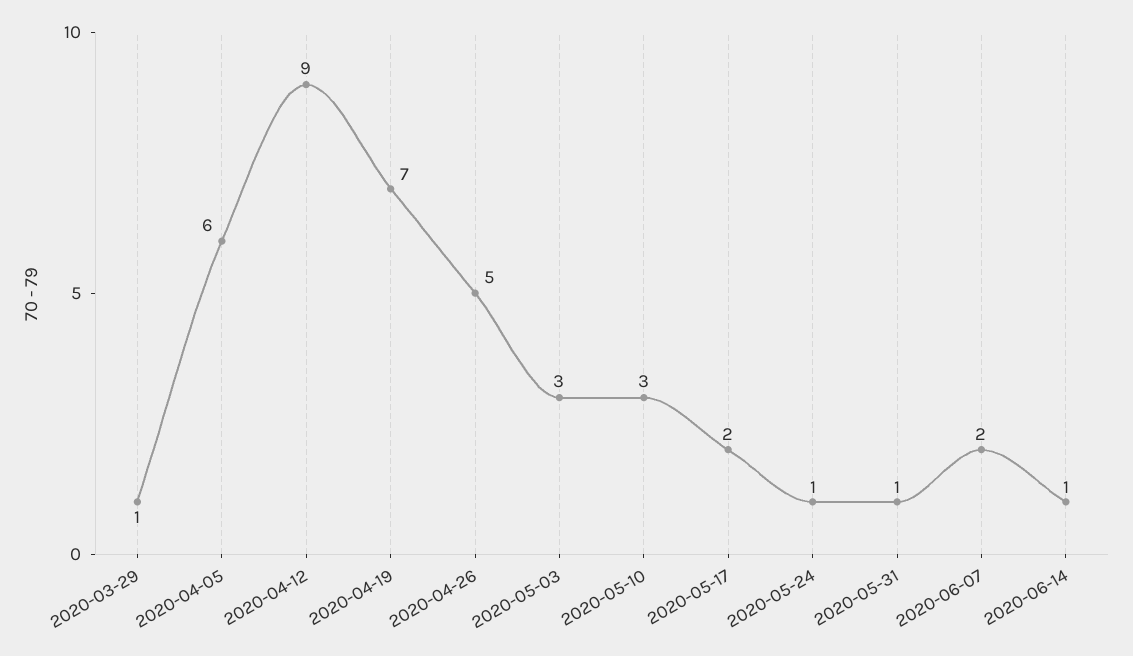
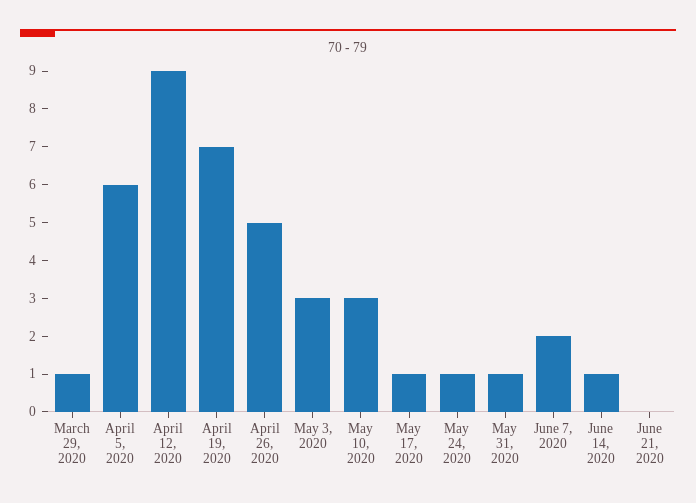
2020-05-17: 2 -> 1
June 21, 2020: none -> 0

